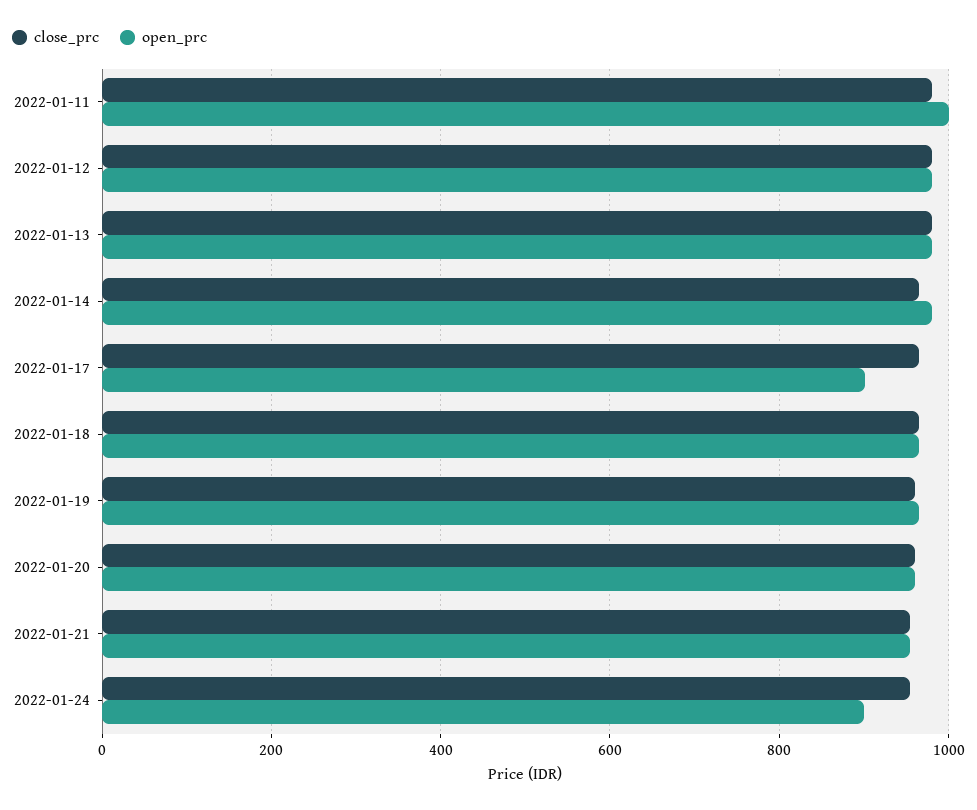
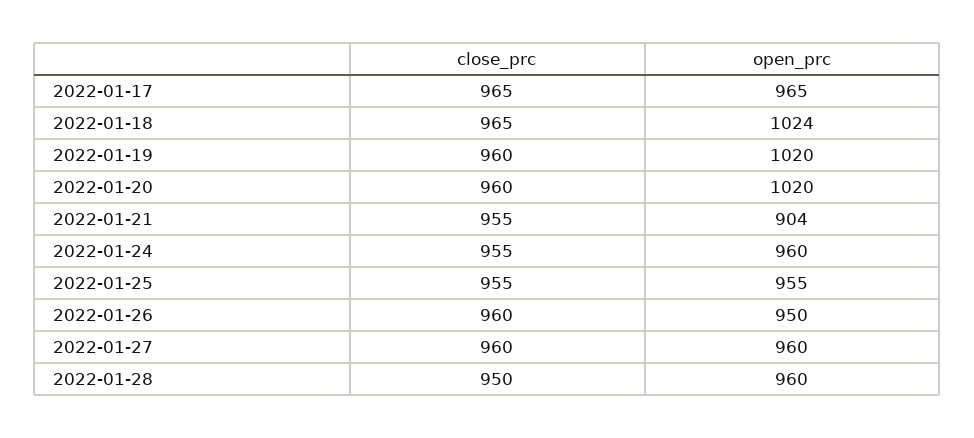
close_prc, 2022-01-11: 980 -> none
open_prc, 2022-01-11: 1000 -> none
close_prc, 2022-01-12: 980 -> none
open_prc, 2022-01-12: 980 -> none
close_prc, 2022-01-13: 980 -> none
open_prc, 2022-01-13: 980 -> none
close_prc, 2022-01-14: 960 -> none
open_prc, 2022-01-14: 980 -> none
open_prc, 2022-01-17: 900 -> 965
open_prc, 2022-01-18: 960 -> 1024
open_prc, 2022-01-19: 960 -> 1020
open_prc, 2022-01-20: 960 -> 1020
open_prc, 2022-01-21: 960 -> 904
open_prc, 2022-01-24: 900 -> 960
close_prc, 2022-01-25: none -> 955
open_prc, 2022-01-25: none -> 955
close_prc, 2022-01-26: none -> 960
open_prc, 2022-01-26: none -> 950
close_prc, 2022-01-27: none -> 960
open_prc, 2022-01-27: none -> 960
close_prc, 2022-01-28: none -> 950
open_prc, 2022-01-28: none -> 960

